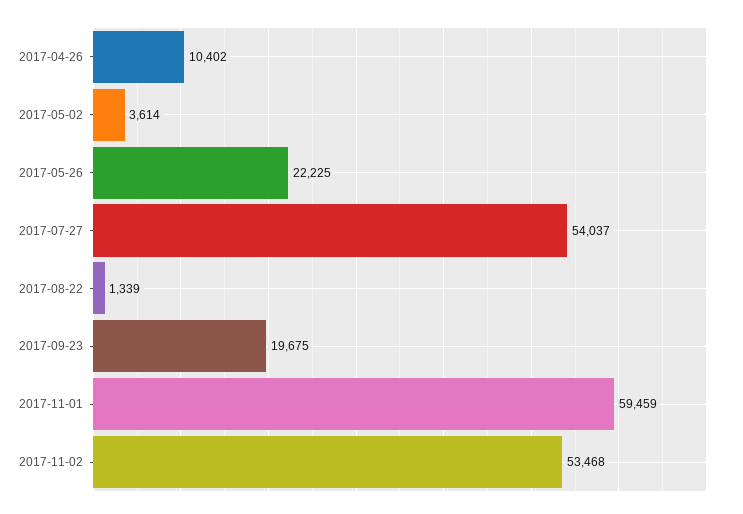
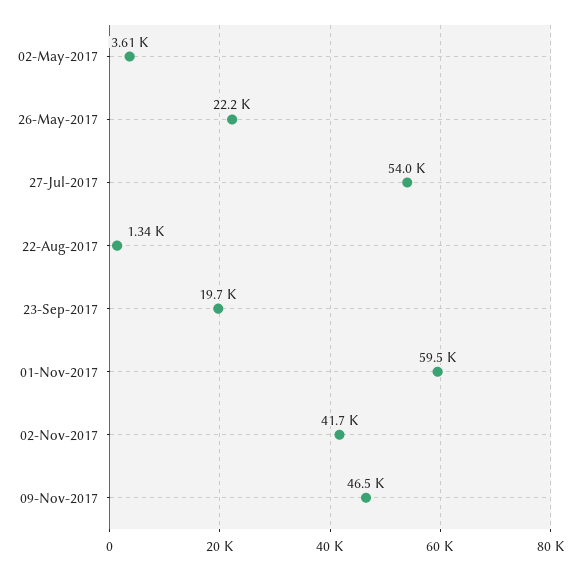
2017-04-26: 10402 -> none
2017-11-02: 53468 -> 41700
09-Nov-2017: none -> 46500

